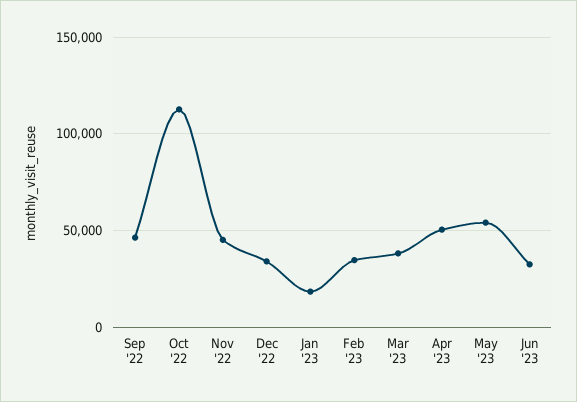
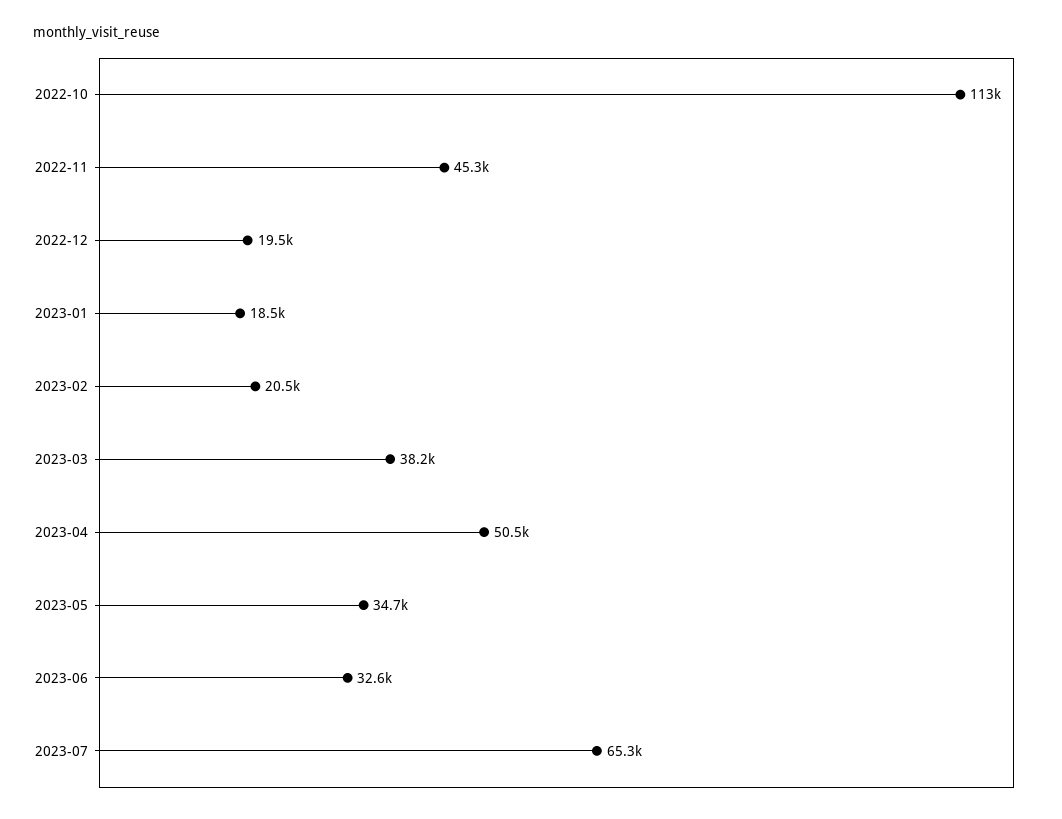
Sep '22: 45000 -> none
Dec '22: 35000 -> 19500
Feb '23: 35000 -> 20500
May '23: 55000 -> 34700
2023-07: none -> 65300

